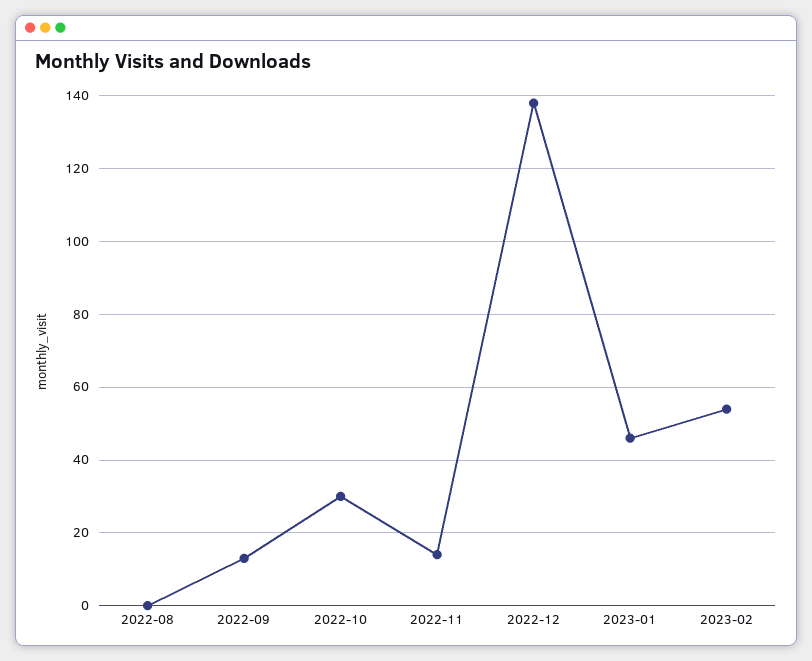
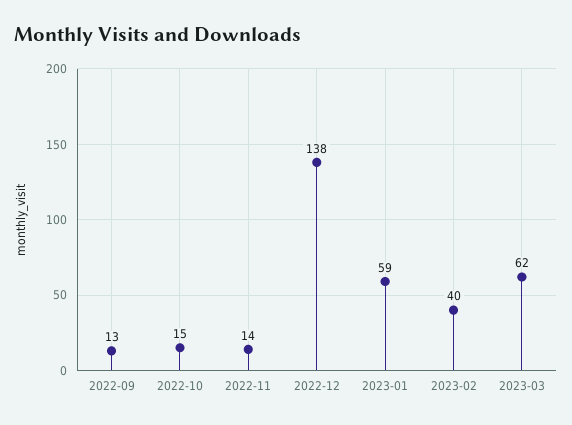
2022-08: 0 -> none
2022-10: 30 -> 15
2023-01: 45 -> 59
2023-02: 55 -> 40
2023-03: none -> 62

